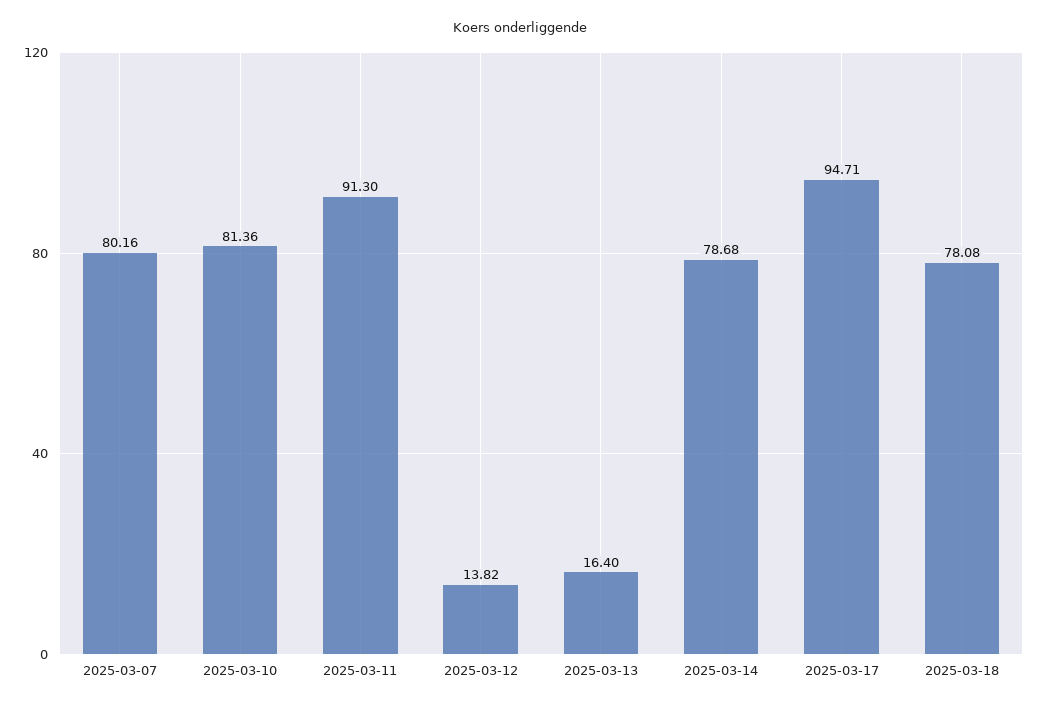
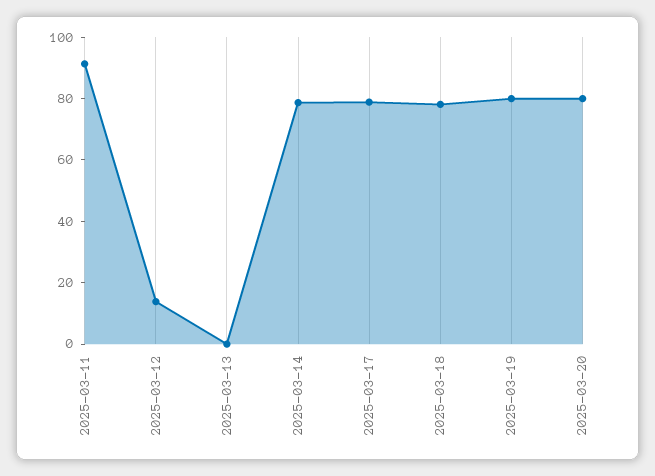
2025-03-07: 80.16 -> none
2025-03-10: 81.36 -> none
2025-03-13: 16.4 -> 0
2025-03-17: 94.71 -> 80
2025-03-19: none -> 80
2025-03-20: none -> 80

